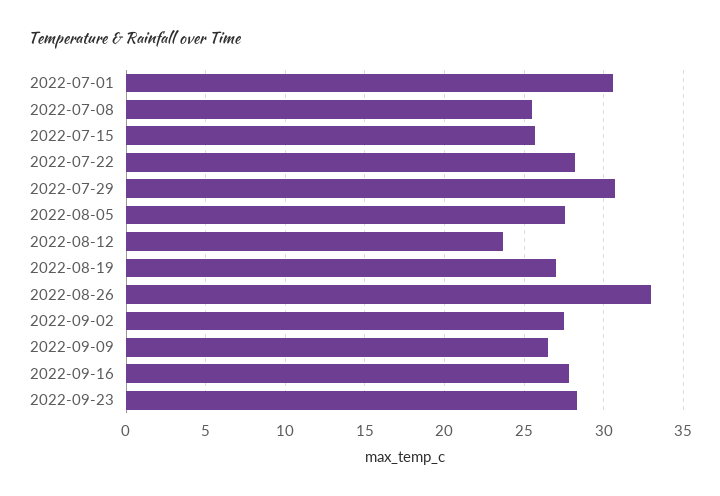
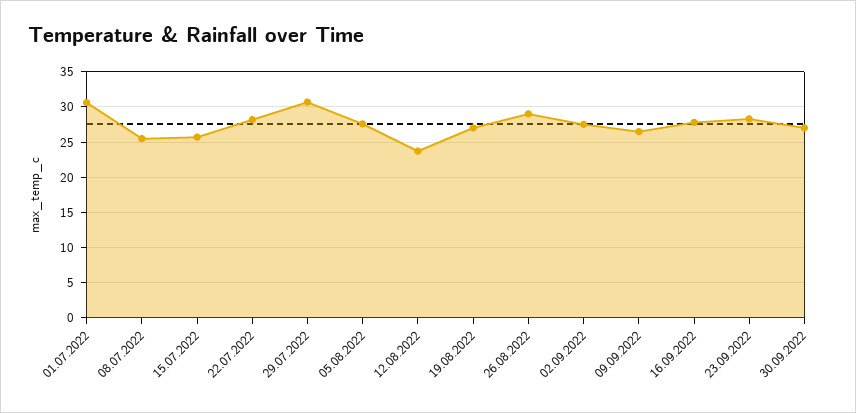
2022-08-26: 33 -> 29
30.09.2022: none -> 27

